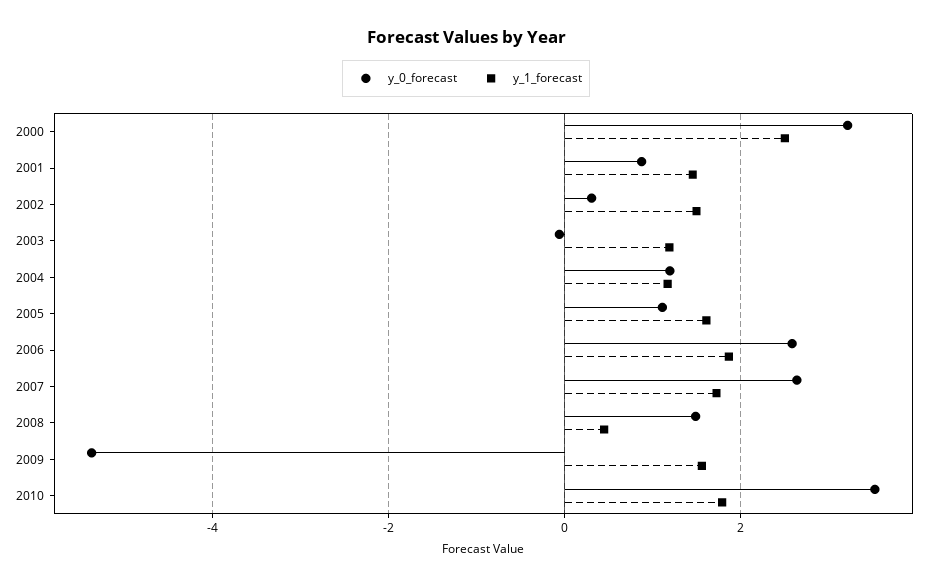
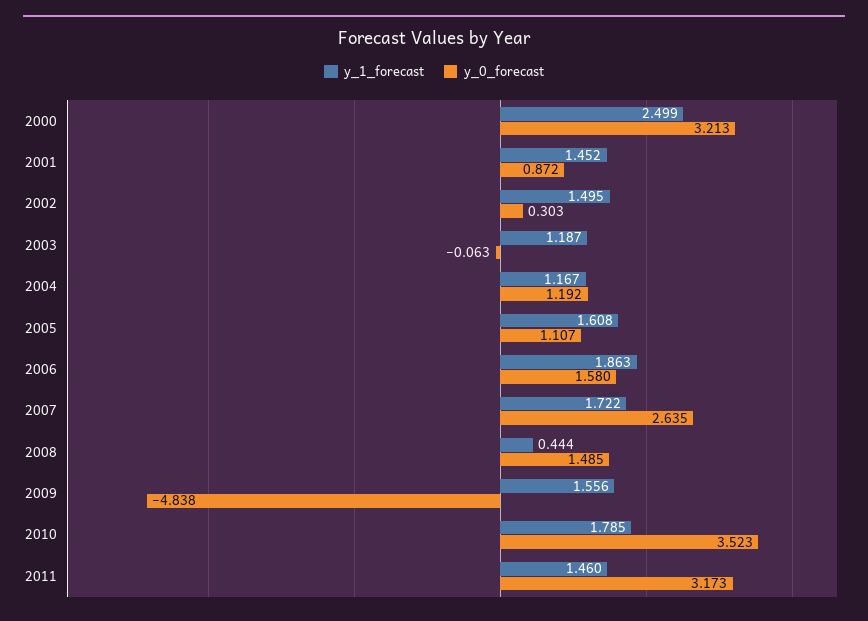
y_0_forecast, 2006: 2.6 -> 1.58
y_0_forecast, 2009: -5.4 -> -4.838
y_1_forecast, 2011: none -> 1.46
y_0_forecast, 2011: none -> 3.173

